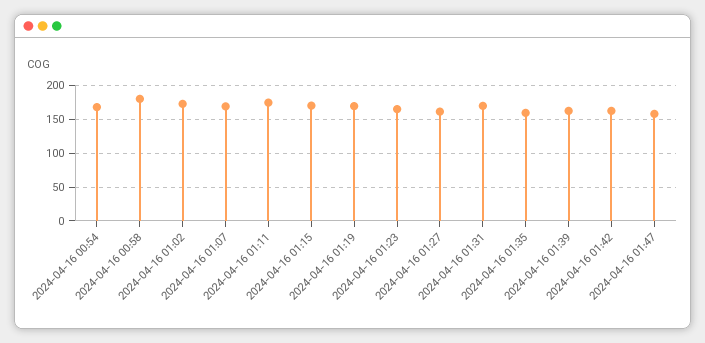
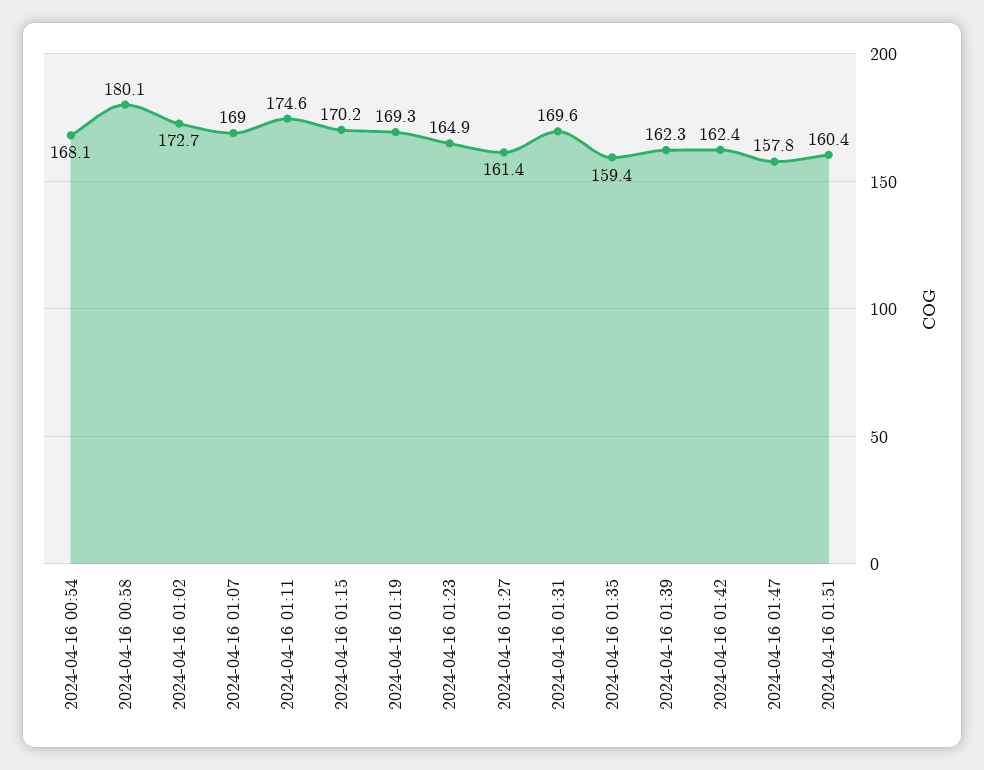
2024-04-16 01:51: none -> 160.4

